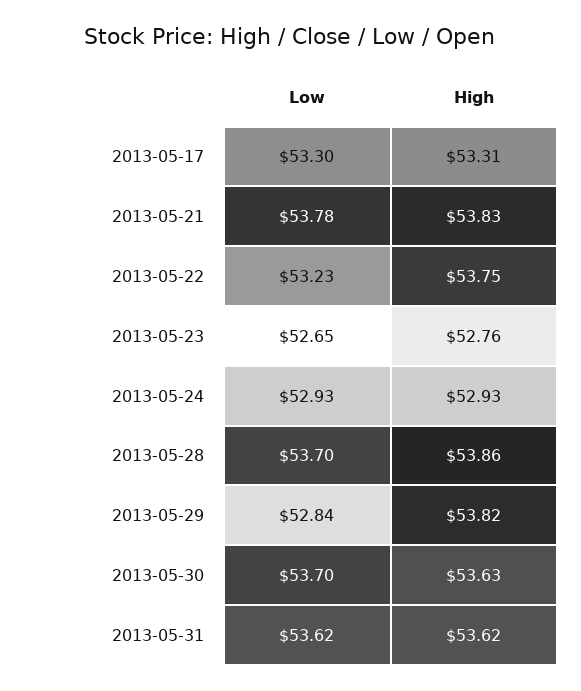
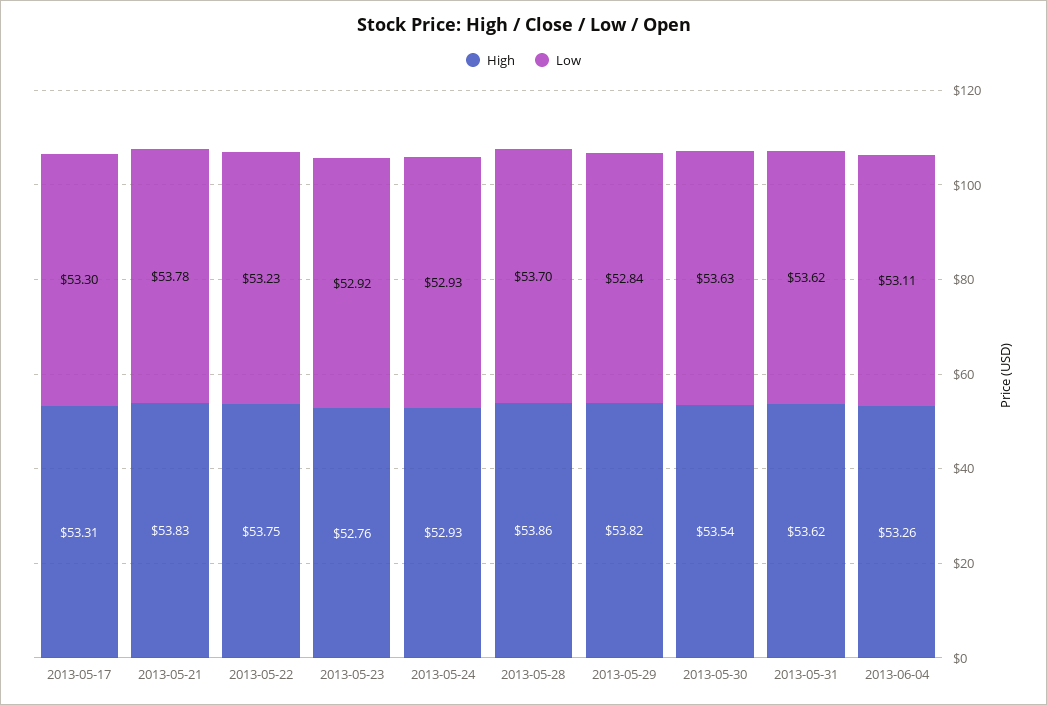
Low, 2013-05-23: 52.65 -> 52.92
Low, 2013-05-30: 53.7 -> 53.63
High, 2013-05-30: 53.63 -> 53.54
High, 2013-06-04: none -> 53.26
Low, 2013-06-04: none -> 53.11

